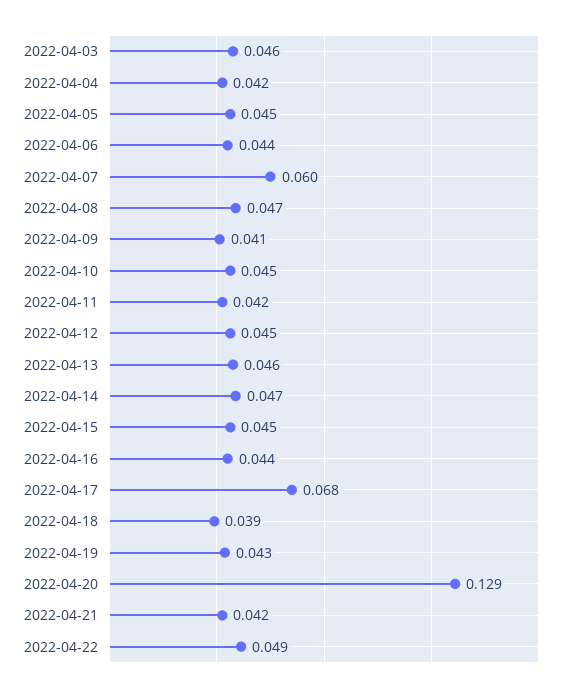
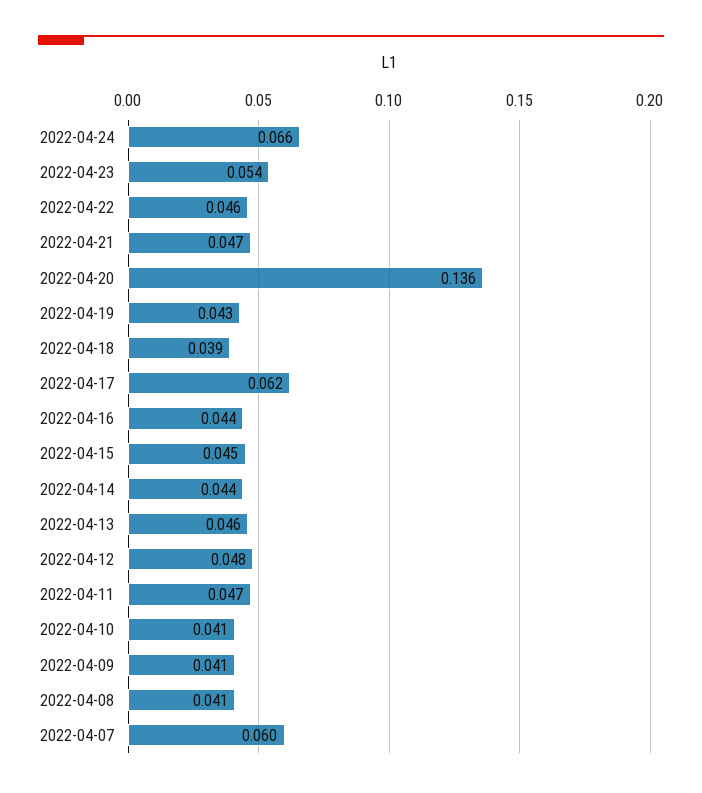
2022-04-03: 0.046 -> none
2022-04-04: 0.042 -> none
2022-04-05: 0.045 -> none
2022-04-06: 0.044 -> none
2022-04-08: 0.047 -> 0.041
2022-04-10: 0.045 -> 0.041
2022-04-11: 0.042 -> 0.047
2022-04-12: 0.045 -> 0.048
2022-04-14: 0.047 -> 0.044
2022-04-17: 0.068 -> 0.062
2022-04-20: 0.129 -> 0.136
2022-04-21: 0.042 -> 0.047
2022-04-22: 0.049 -> 0.046
2022-04-24: none -> 0.066
2022-04-23: none -> 0.054

